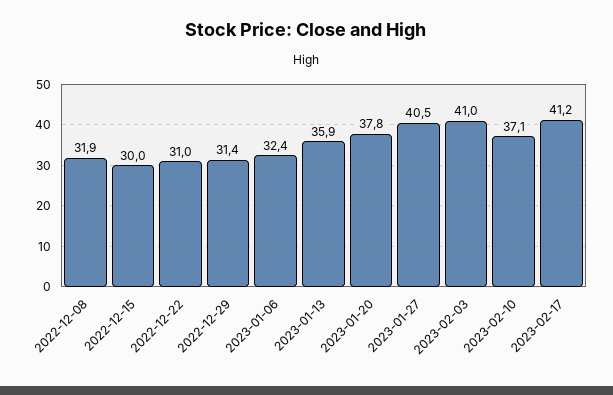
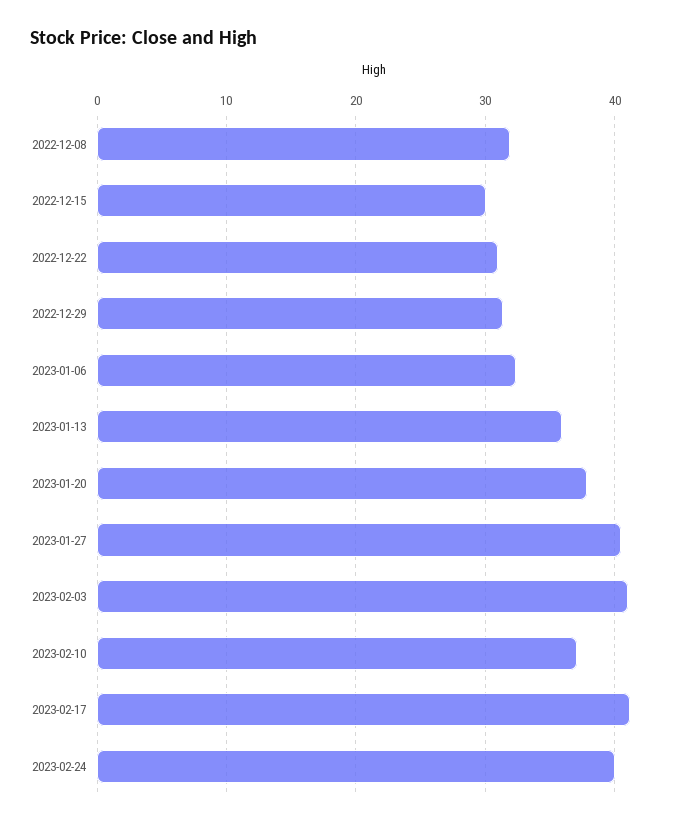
2023-02-24: none -> 40

